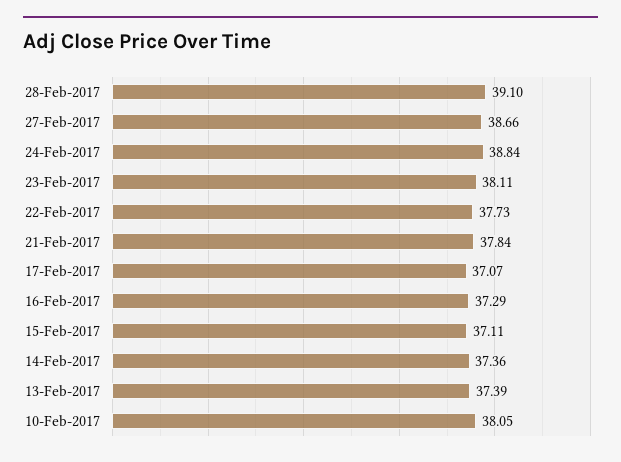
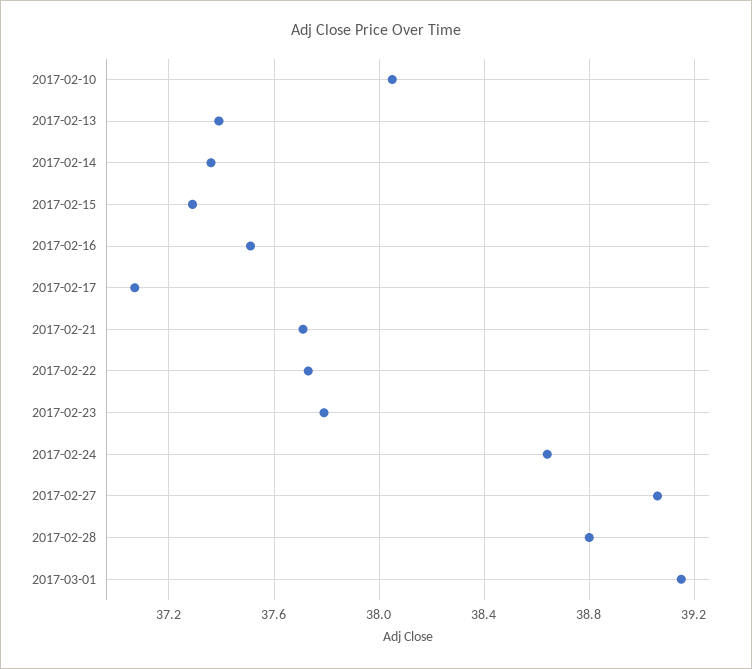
28-Feb-2017: 39.1 -> 38.8
27-Feb-2017: 38.66 -> 39.05
24-Feb-2017: 38.84 -> 38.65
23-Feb-2017: 38.11 -> 37.8
21-Feb-2017: 37.84 -> 37.7
16-Feb-2017: 37.29 -> 37.5
15-Feb-2017: 37.11 -> 37.3
2017-03-01: none -> 39.15

